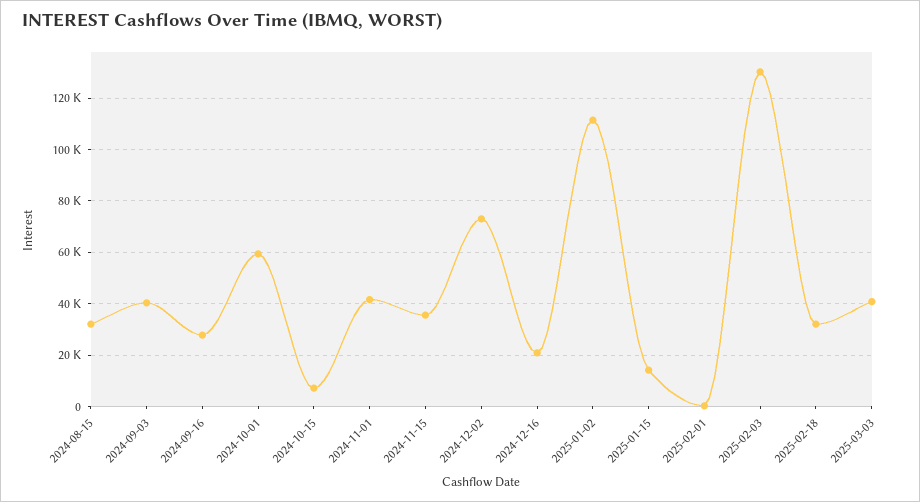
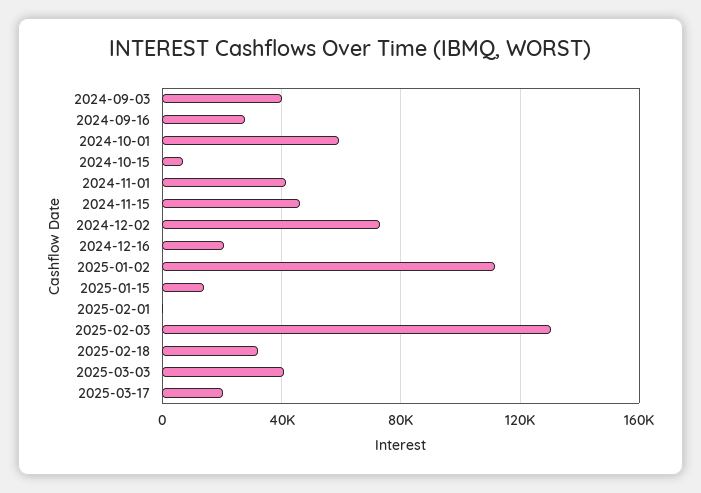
2024-08-15: 32500 -> none
2024-11-15: 35000 -> 45000
2025-03-17: none -> 20000

